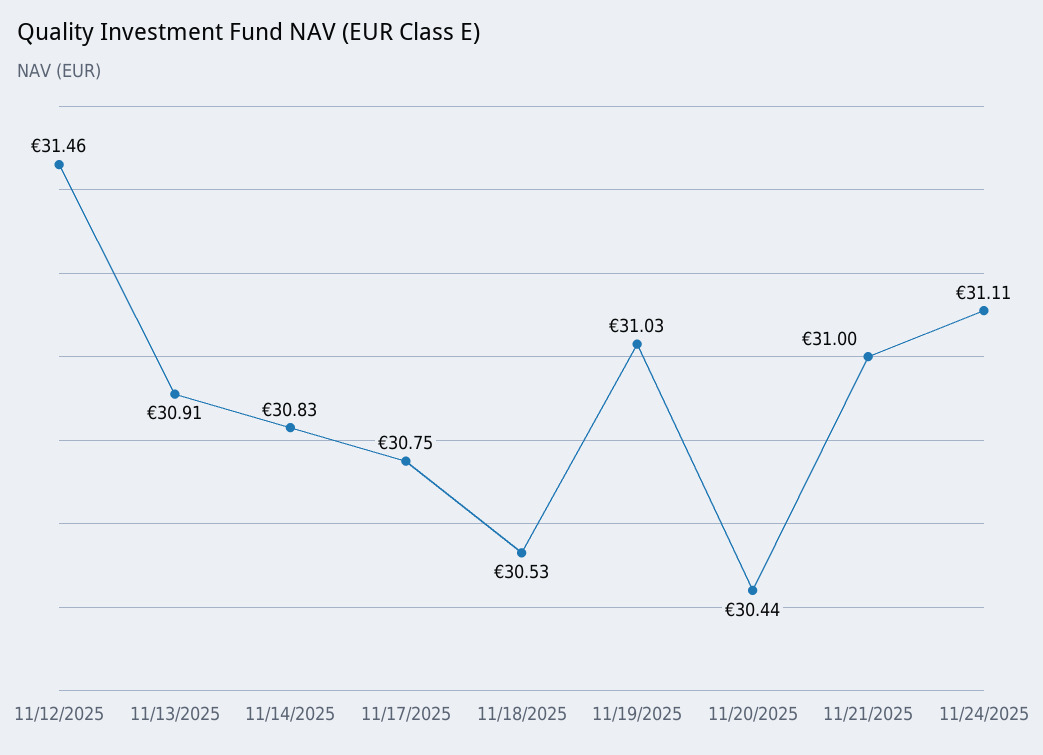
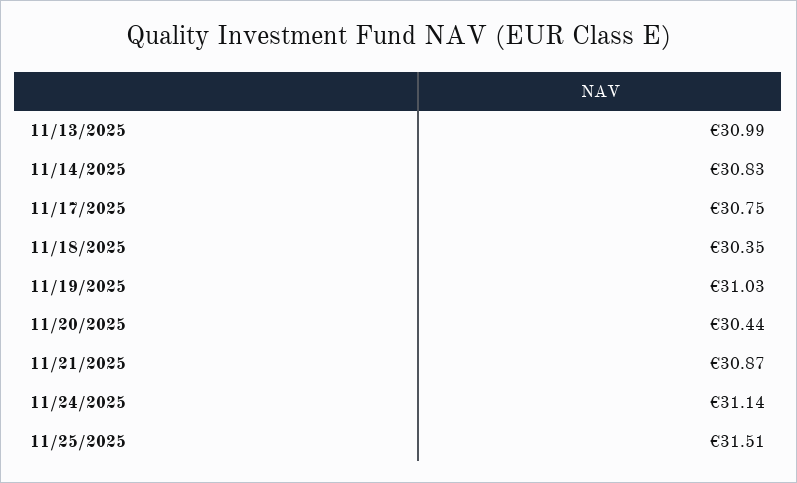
11/12/2025: 31.46 -> none
11/13/2025: 30.91 -> 30.99
11/18/2025: 30.53 -> 30.35
11/21/2025: 31 -> 30.87
11/24/2025: 31.11 -> 31.14
11/25/2025: none -> 31.51

